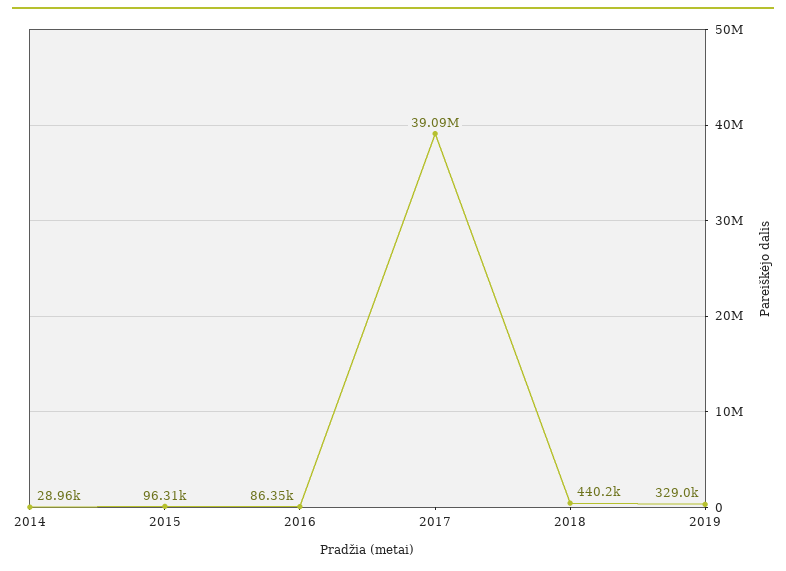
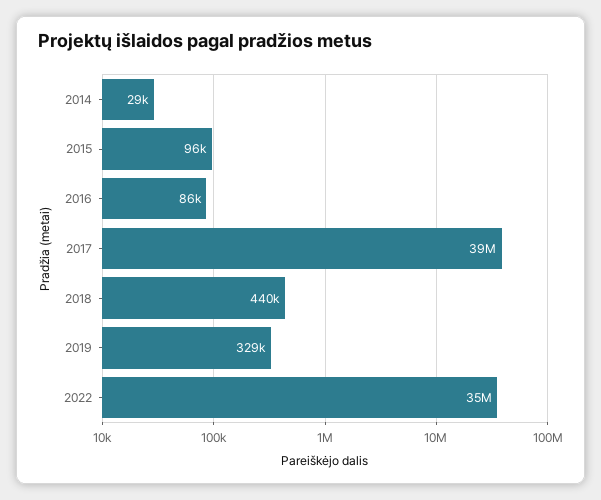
2022: none -> 35000000

